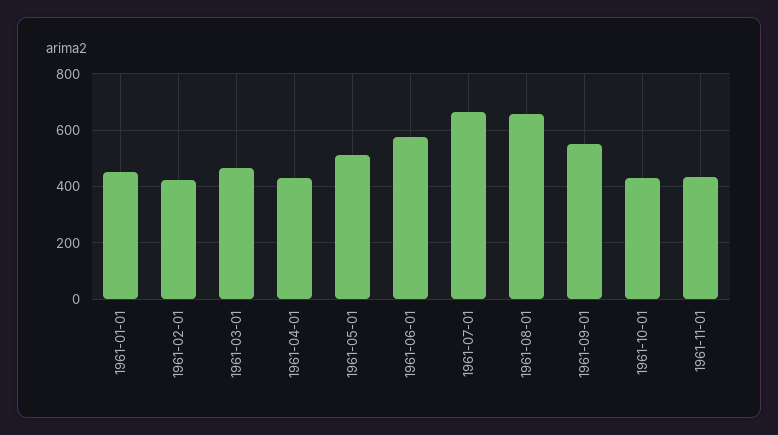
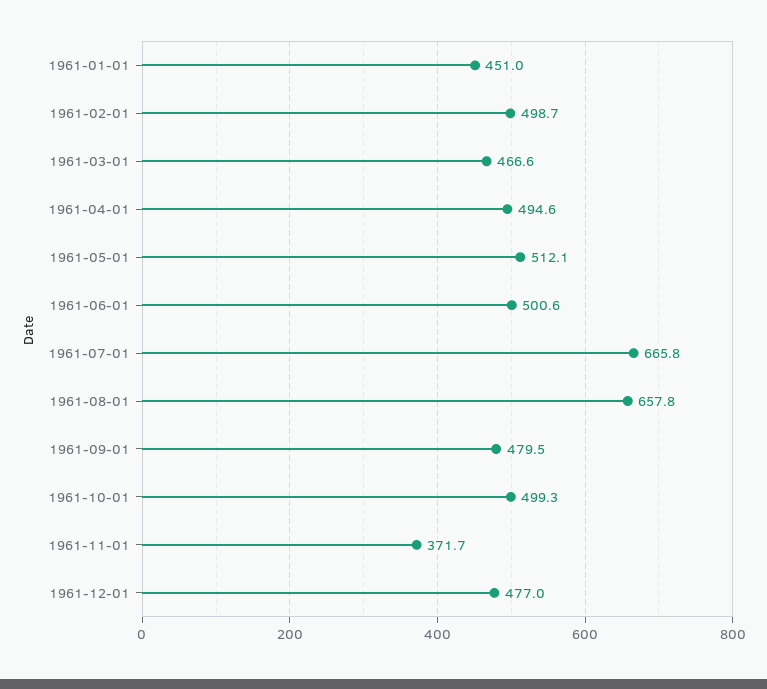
1961-02-01: 425 -> 498.7
1961-04-01: 425 -> 494.6
1961-06-01: 575 -> 500.6
1961-09-01: 550 -> 479.5
1961-10-01: 425 -> 499.3
1961-11-01: 425 -> 371.7
1961-12-01: none -> 477

